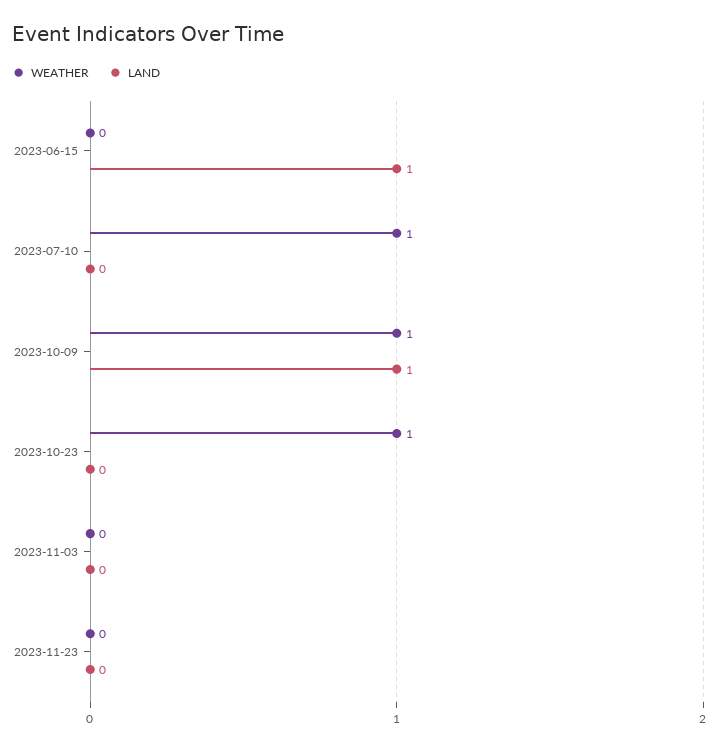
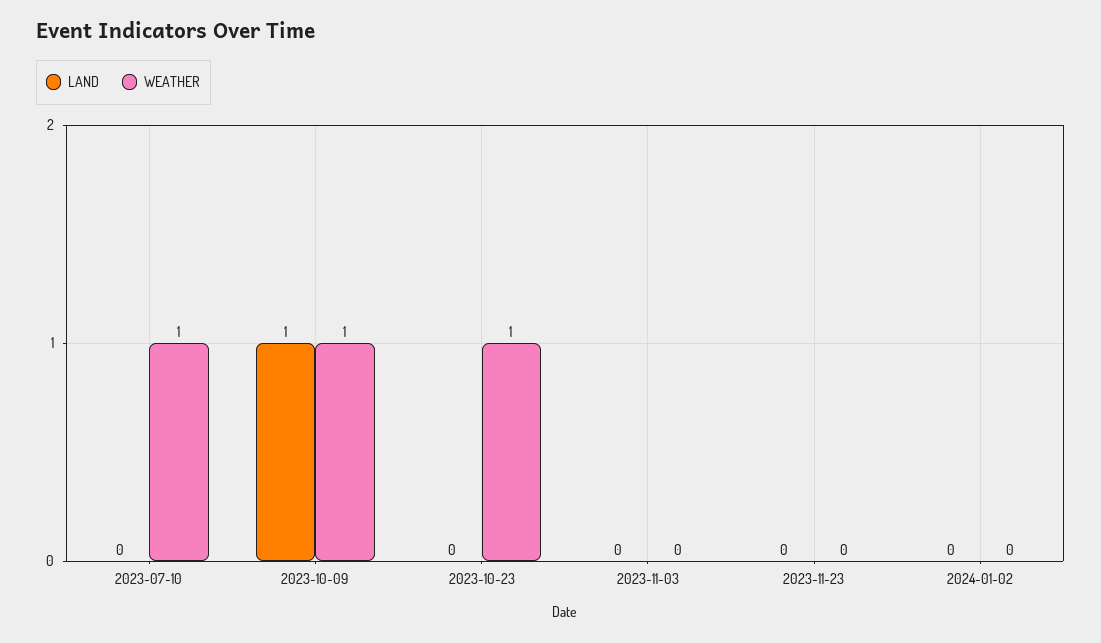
WEATHER, 2023-06-15: 0 -> none
LAND, 2023-06-15: 1 -> none
LAND, 2024-01-02: none -> 0
WEATHER, 2024-01-02: none -> 0

